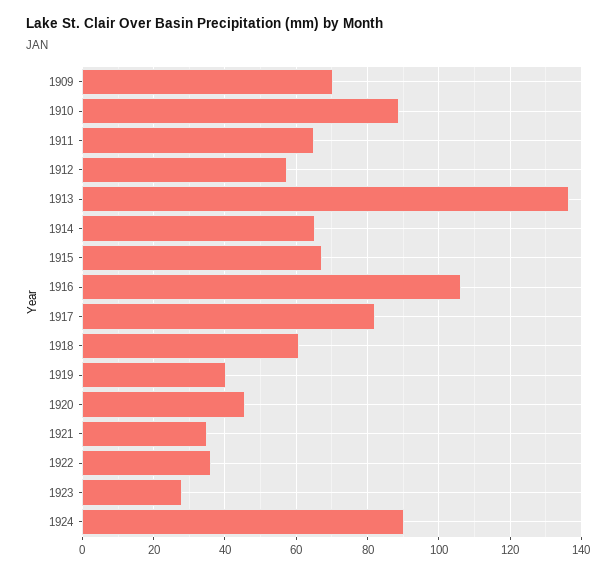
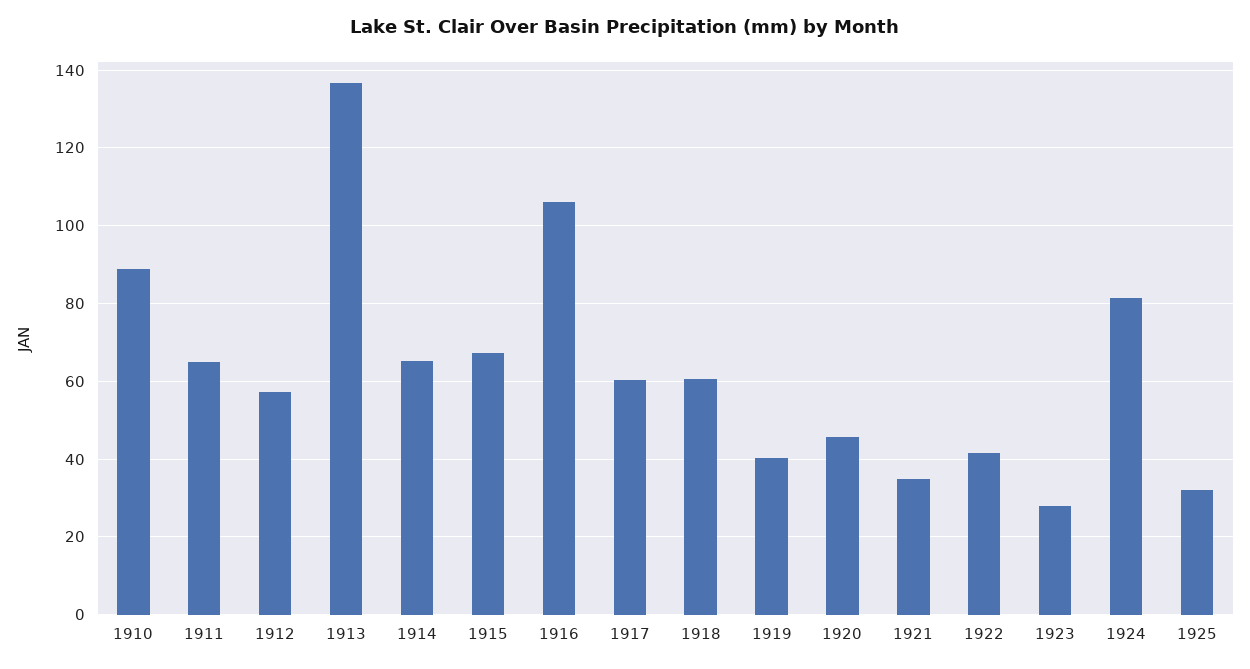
1909: 70 -> none
1917: 82 -> 60
1922: 36 -> 42
1924: 90 -> 82
1925: none -> 32

